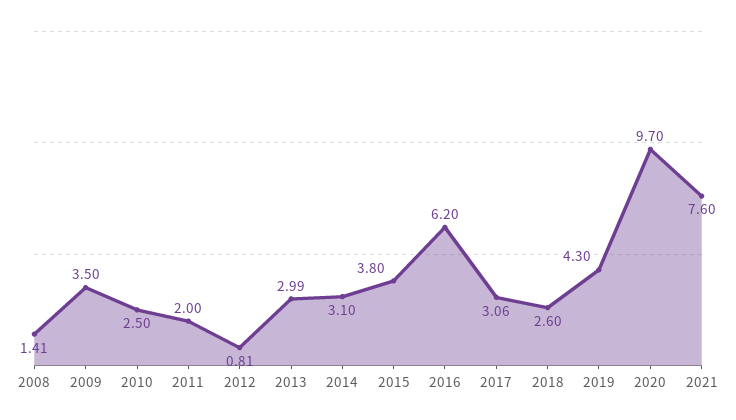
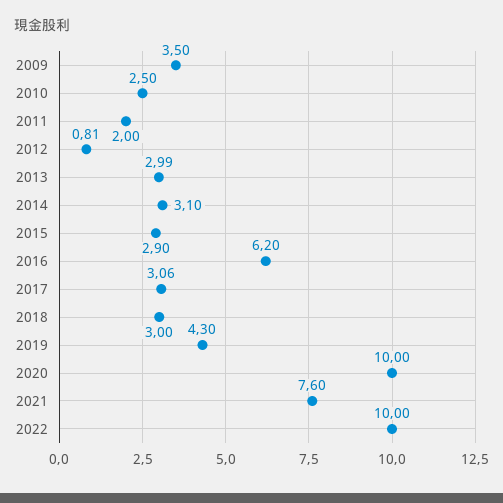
2008: 1.41 -> none
2015: 3.8 -> 2.9
2018: 2.6 -> 3
2020: 9.7 -> 10
2022: none -> 10

